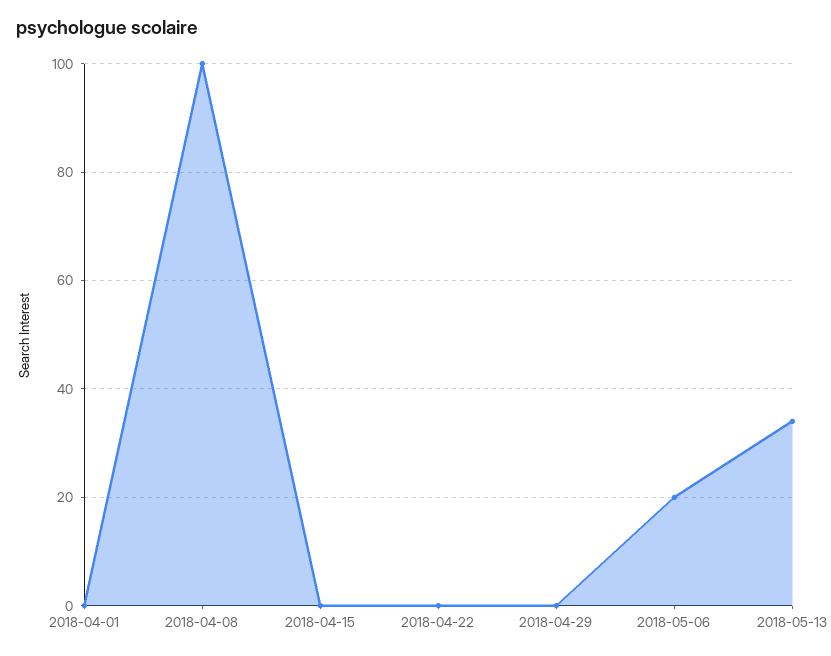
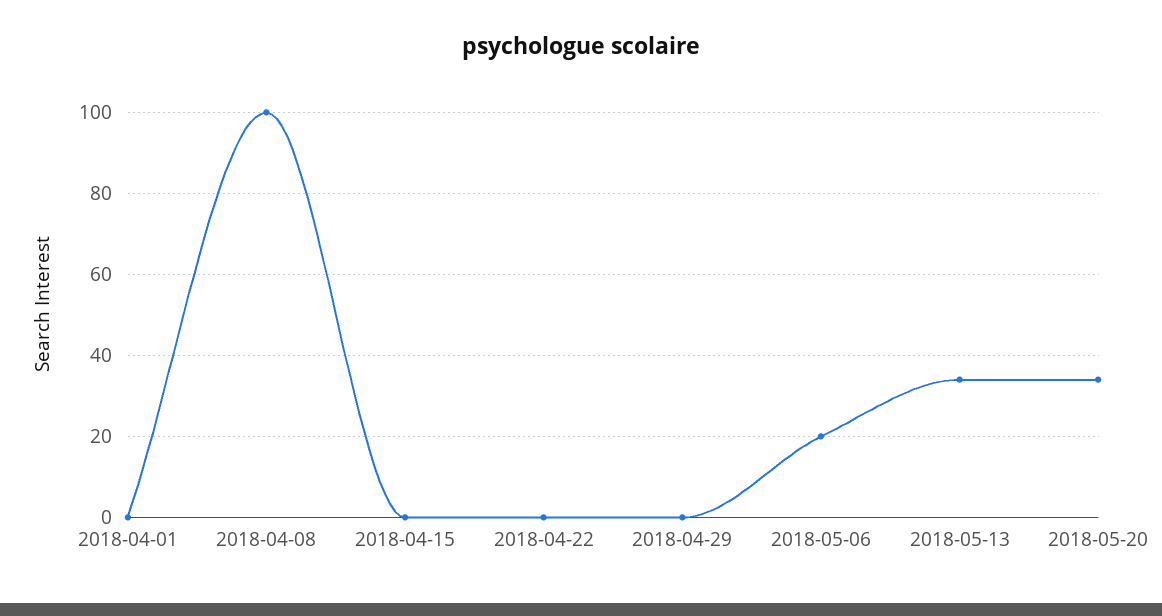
2018-05-20: none -> 35

